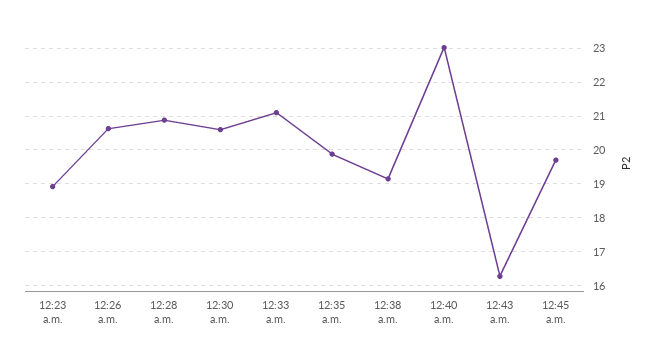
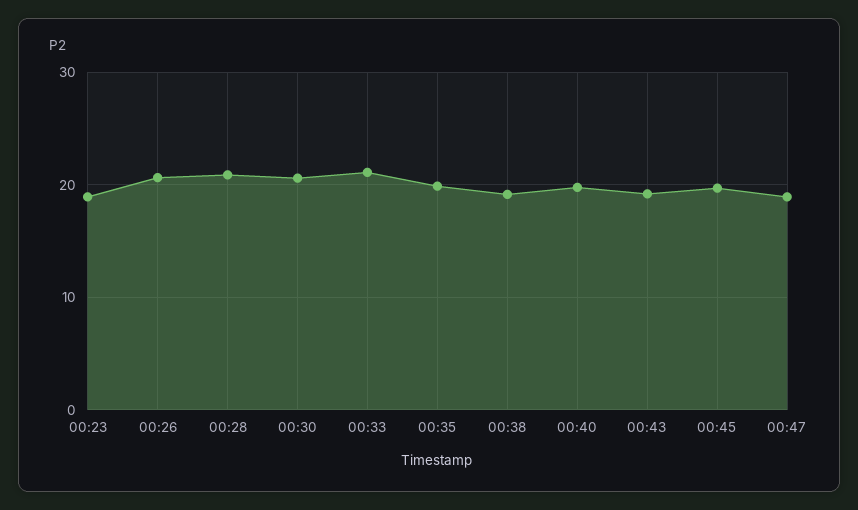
12:40 a.m.: 23 -> 20
12:43 a.m.: 16.2 -> 19
00:47: none -> 19

